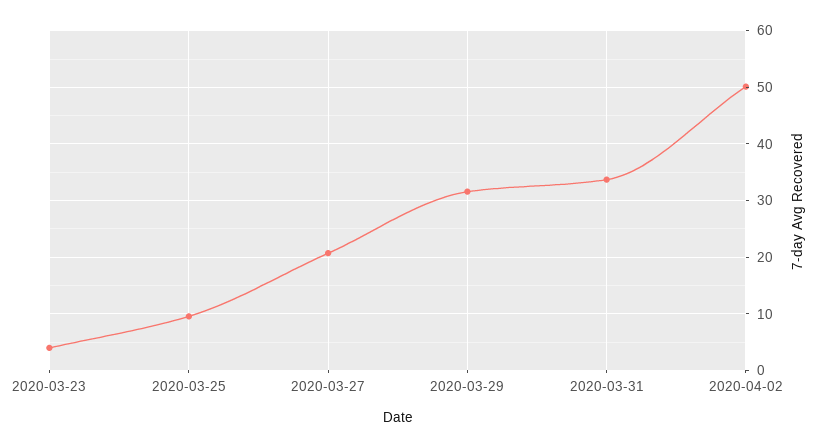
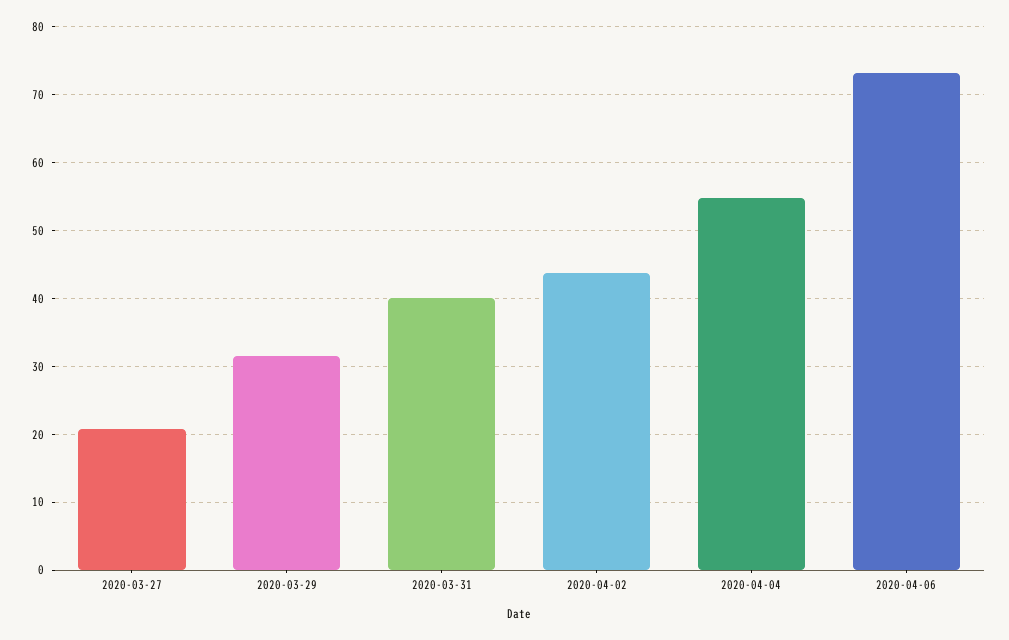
2020-03-23: 4 -> none
2020-03-25: 10 -> none
2020-03-31: 34 -> 40
2020-04-02: 50 -> 44
2020-04-04: none -> 55
2020-04-06: none -> 73

